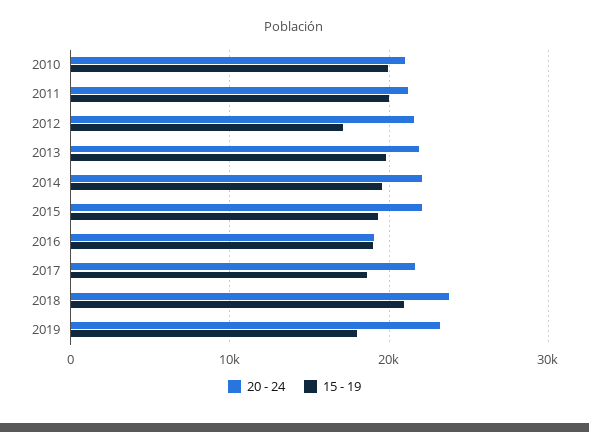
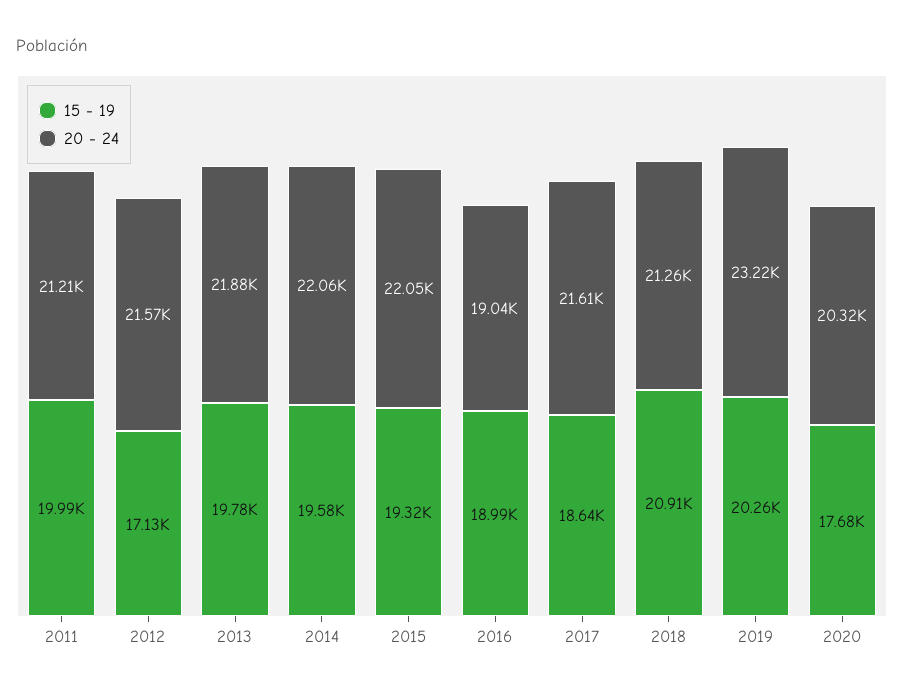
20 - 24, 2010: 21000 -> none
15 - 19, 2010: 20000 -> none
20 - 24, 2018: 24000 -> 21260
15 - 19, 2019: 18000 -> 20260
15 - 19, 2020: none -> 17680
20 - 24, 2020: none -> 20320

